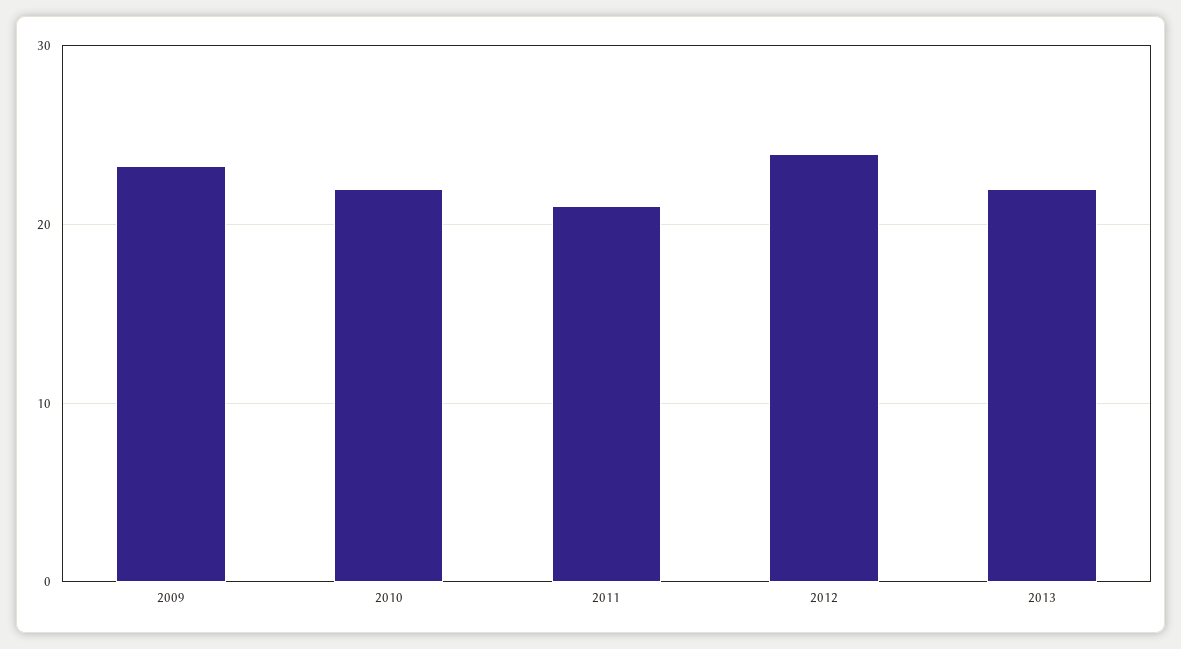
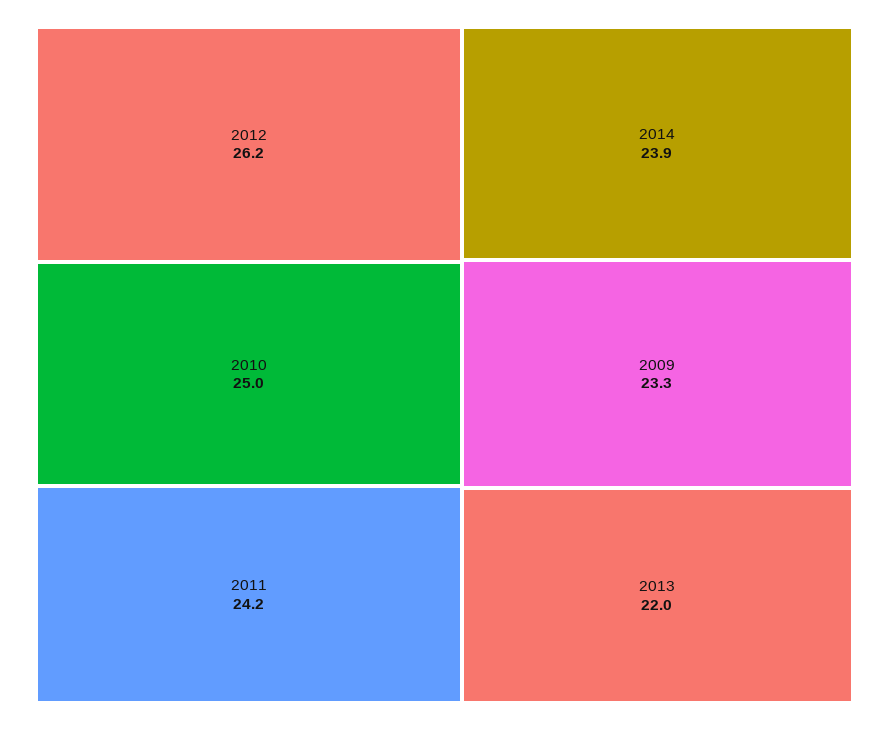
2010: 22 -> 25
2011: 21 -> 24.2
2012: 24 -> 26.2
2014: none -> 23.9

